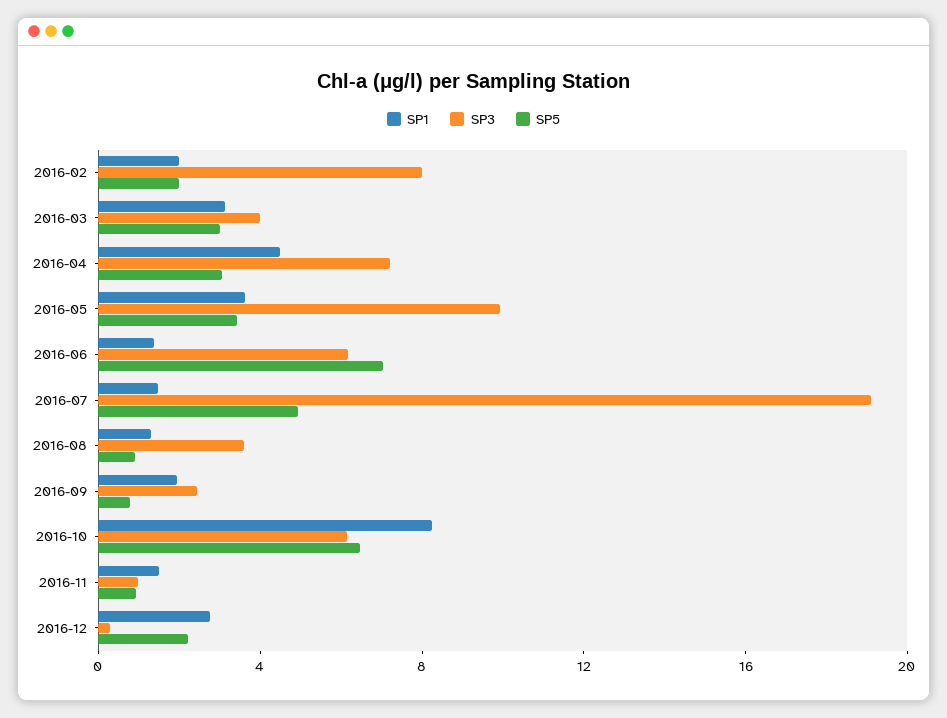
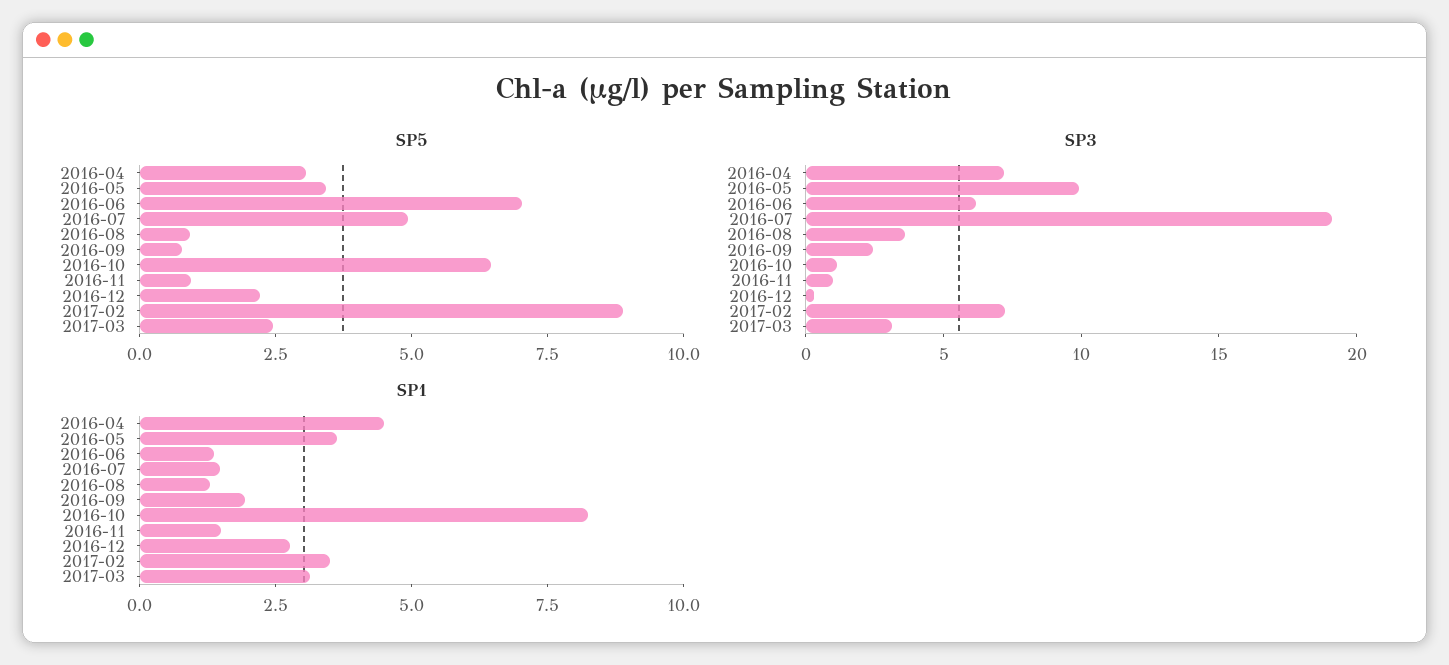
SP1, 2016-02: 2 -> none
SP3, 2016-02: 8 -> none
SP5, 2016-02: 2 -> none
SP1, 2016-03: 3 -> none
SP3, 2016-03: 4 -> none
SP5, 2016-03: 3 -> none
SP3, 2016-10: 6 -> 1
SP5, 2017-02: none -> 9
SP5, 2017-03: none -> 2.5
SP3, 2017-02: none -> 7
SP3, 2017-03: none -> 3
SP1, 2017-02: none -> 3.5
SP1, 2017-03: none -> 3

